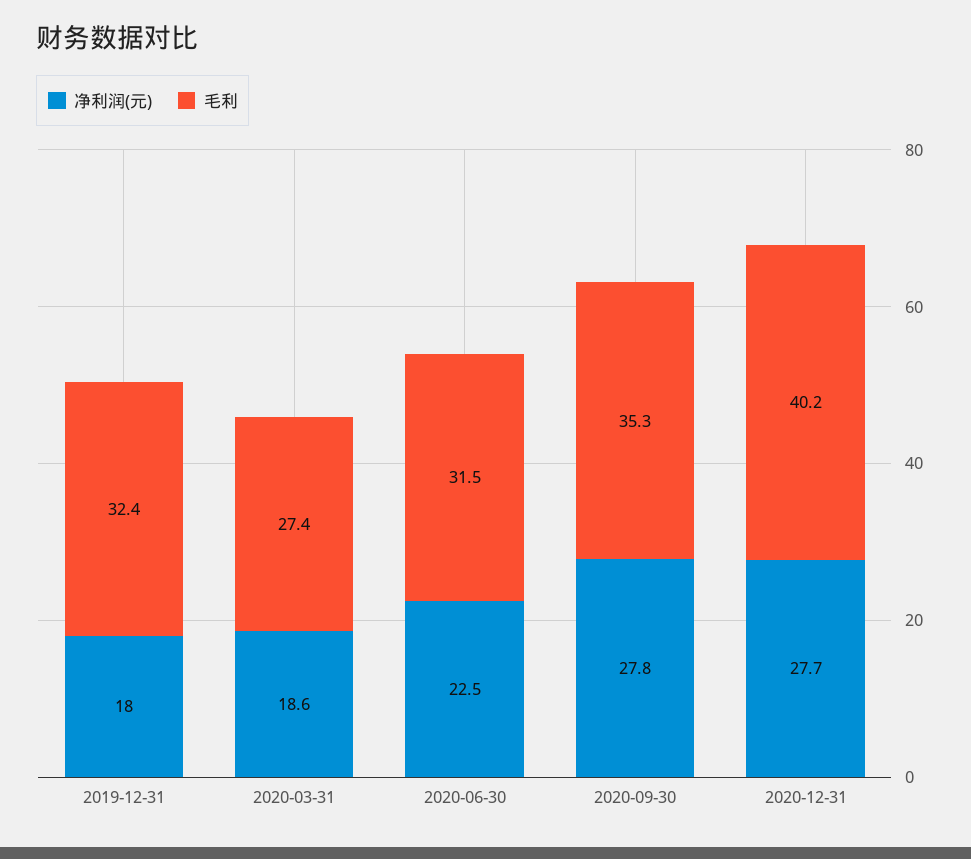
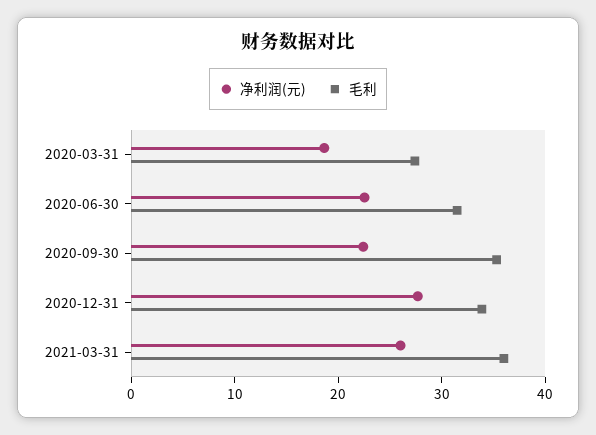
净利润(元), 2019-12-31: 18 -> none
毛利, 2019-12-31: 32.4 -> none
净利润(元), 2020-09-30: 27.8 -> 22
毛利, 2020-12-31: 40.2 -> 34
净利润(元), 2021-03-31: none -> 26
毛利, 2021-03-31: none -> 36

